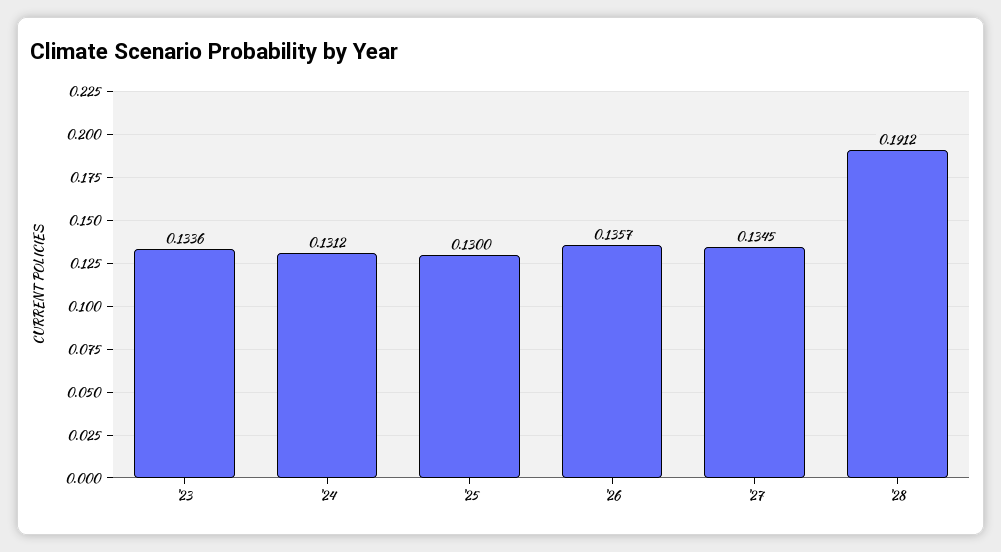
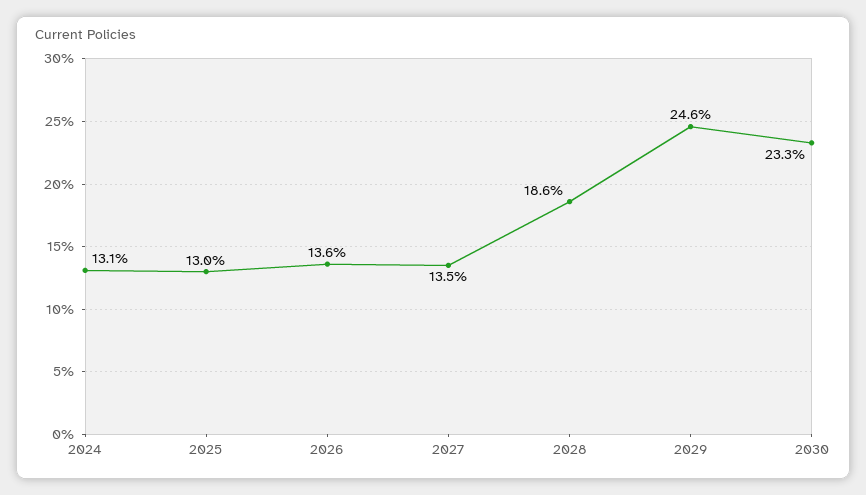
'23: 0.1336 -> none
'28: 0.1912 -> 0.186
2029: none -> 0.246
2030: none -> 0.233

